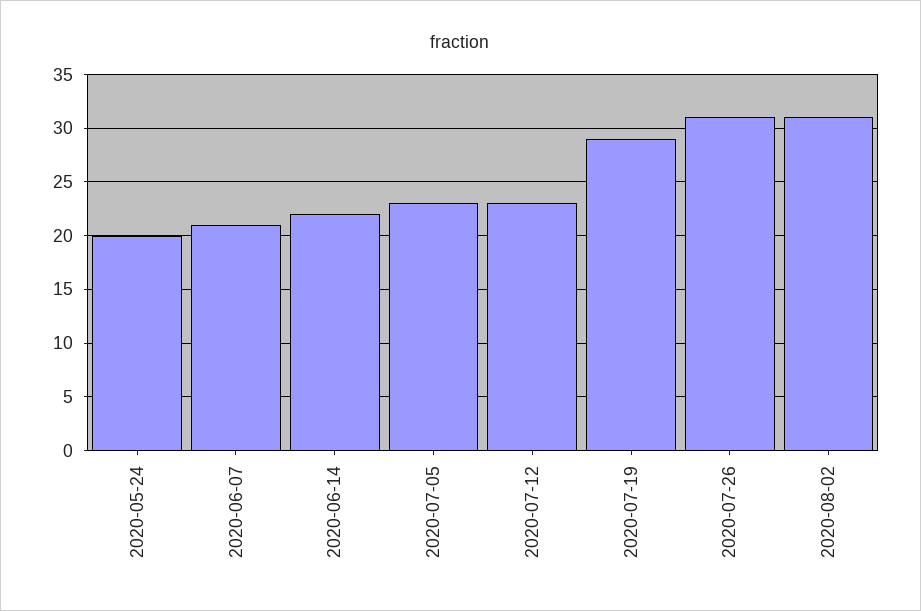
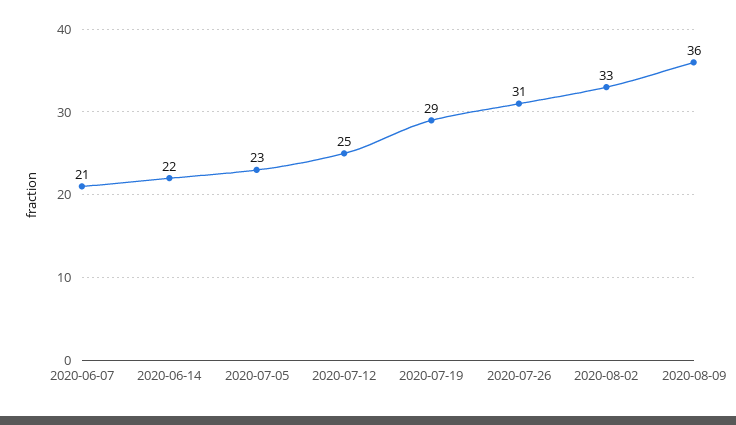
2020-05-24: 20 -> none
2020-07-12: 23 -> 25
2020-08-02: 31 -> 33
2020-08-09: none -> 36

